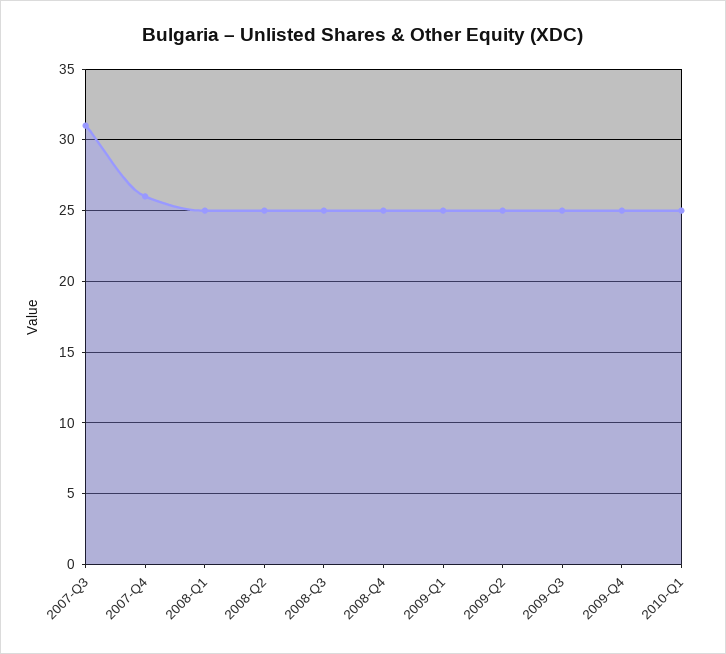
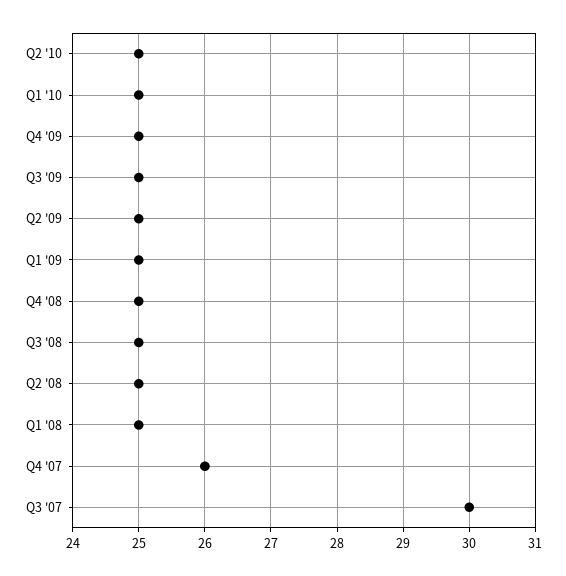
2007-Q3: 31 -> 30
Q2 '10: none -> 25

